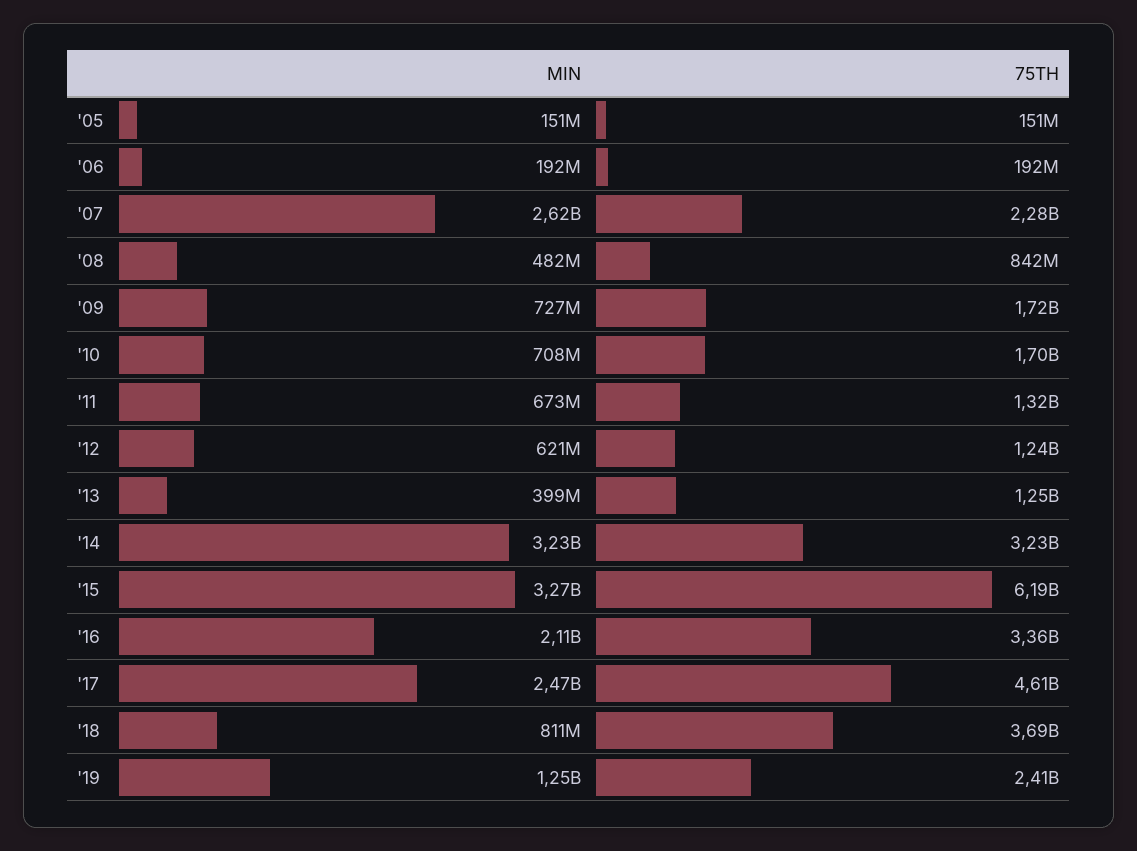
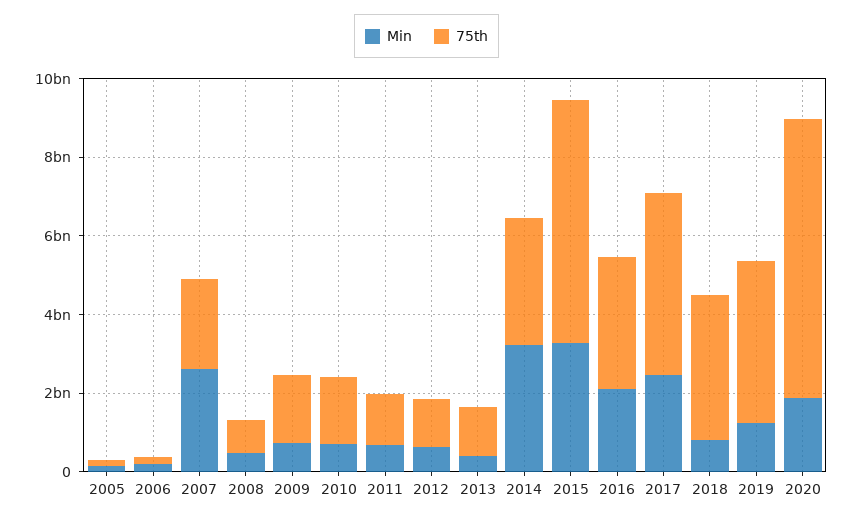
75TH, '19: 2410000000 -> 4000000000
MIN, 2020: none -> 2000000000
75TH, 2020: none -> 7000000000

